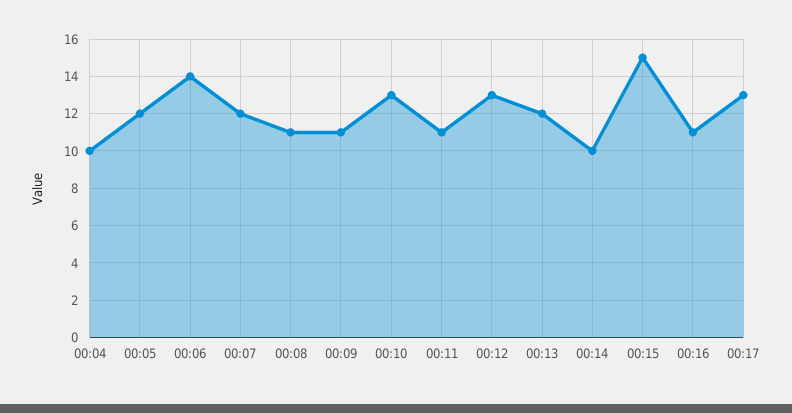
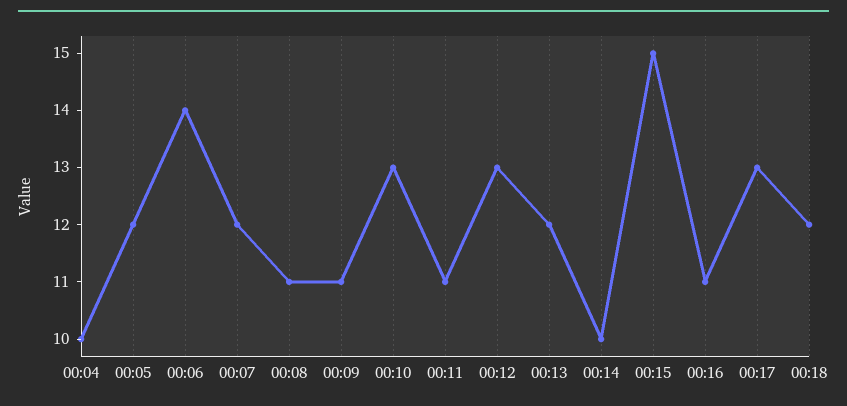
00:18: none -> 12

